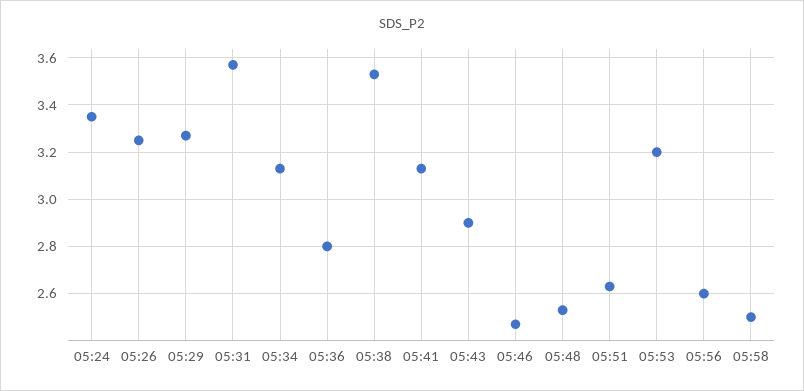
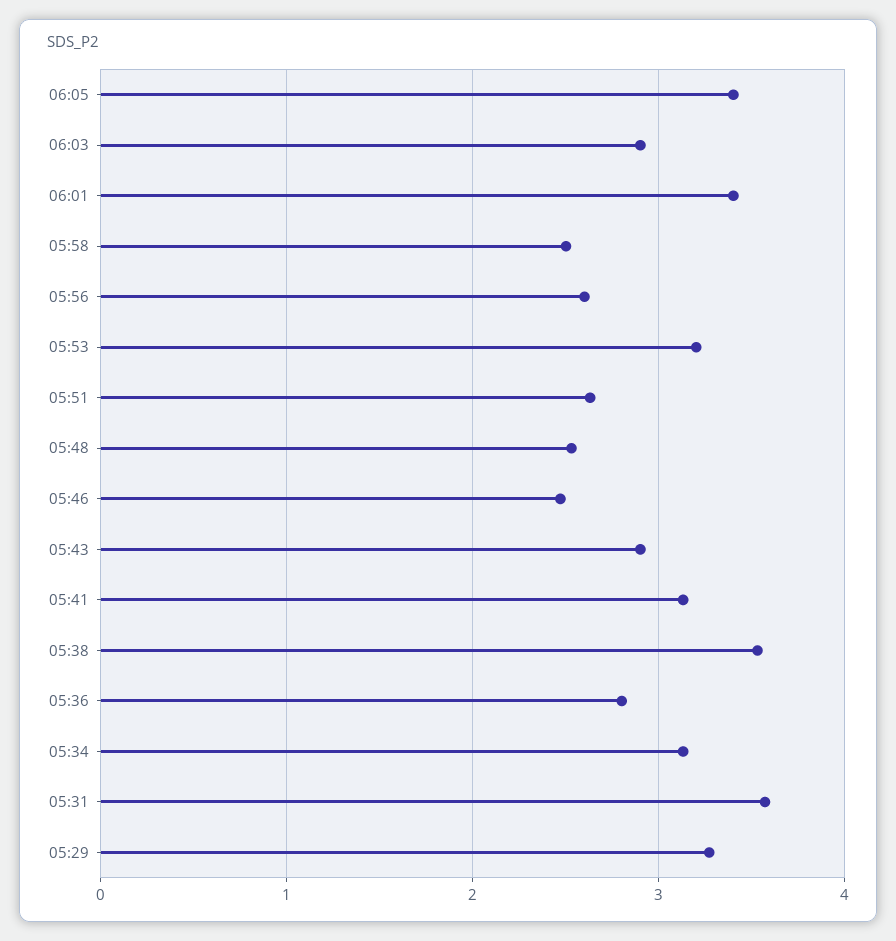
05:24: 3.35 -> none
05:26: 3.25 -> none
06:05: none -> 3.4
06:03: none -> 2.9
06:01: none -> 3.4

